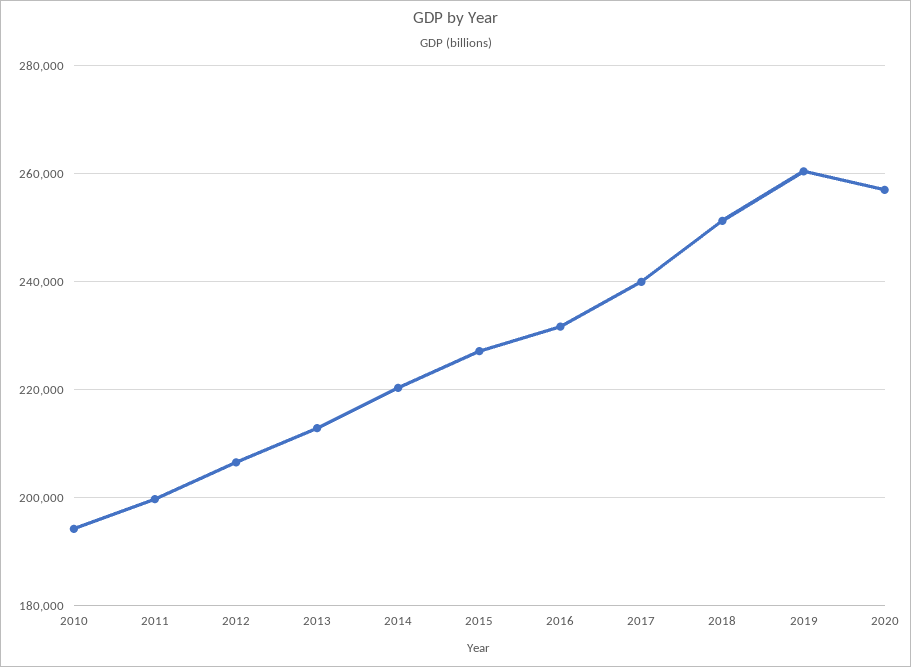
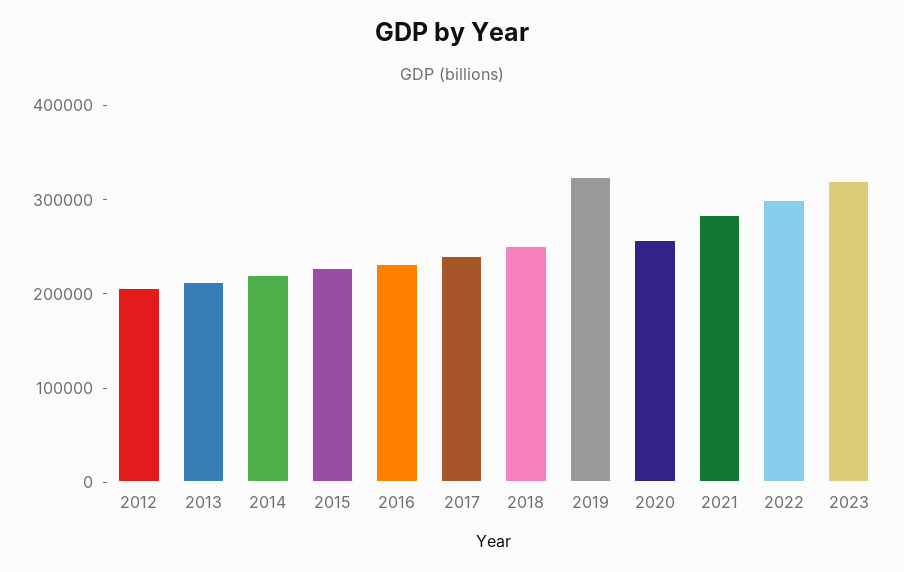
2010: 194000 -> none
2011: 200000 -> none
2019: 260000 -> 320000
2021: none -> 280000
2022: none -> 300000
2023: none -> 320000

